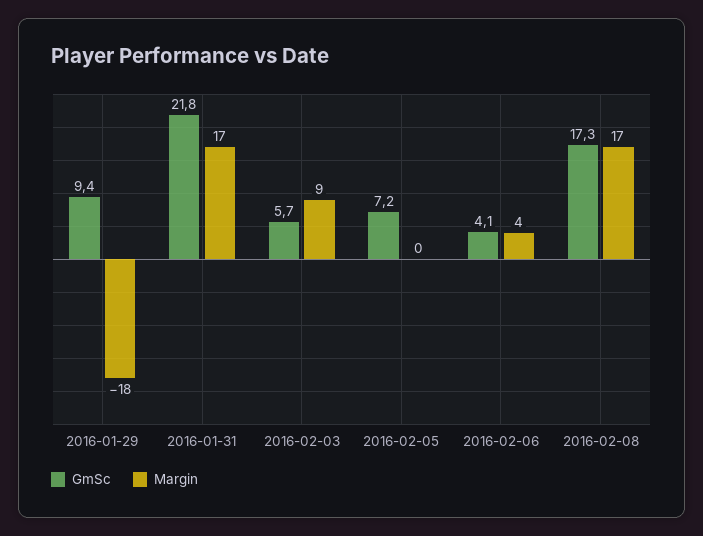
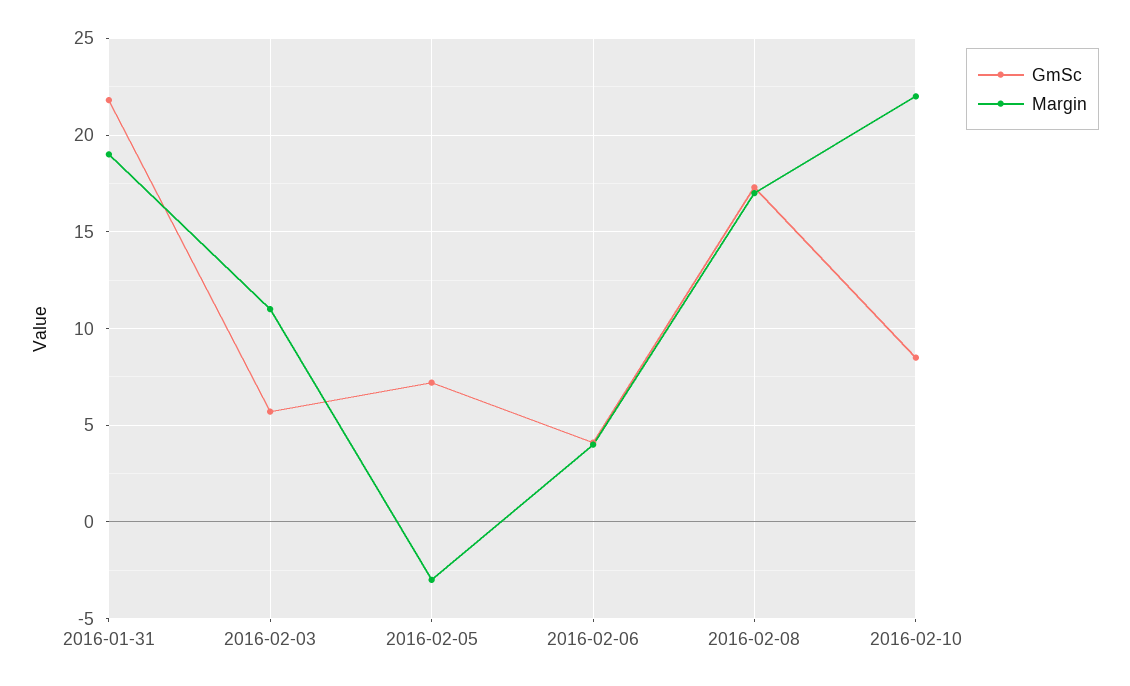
GmSc, 2016-01-29: 9.4 -> none
Margin, 2016-01-29: -18 -> none
Margin, 2016-01-31: 17 -> 19
Margin, 2016-02-03: 9 -> 11
Margin, 2016-02-05: 0 -> -3
GmSc, 2016-02-10: none -> 8.5
Margin, 2016-02-10: none -> 22

